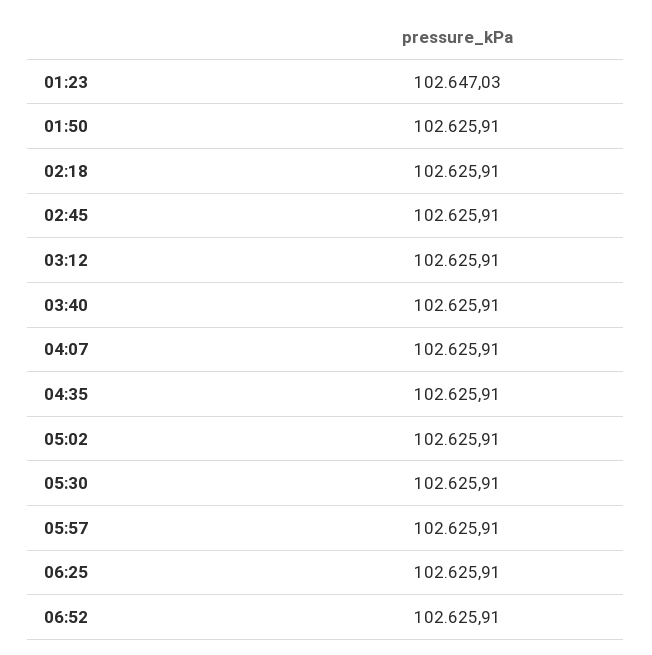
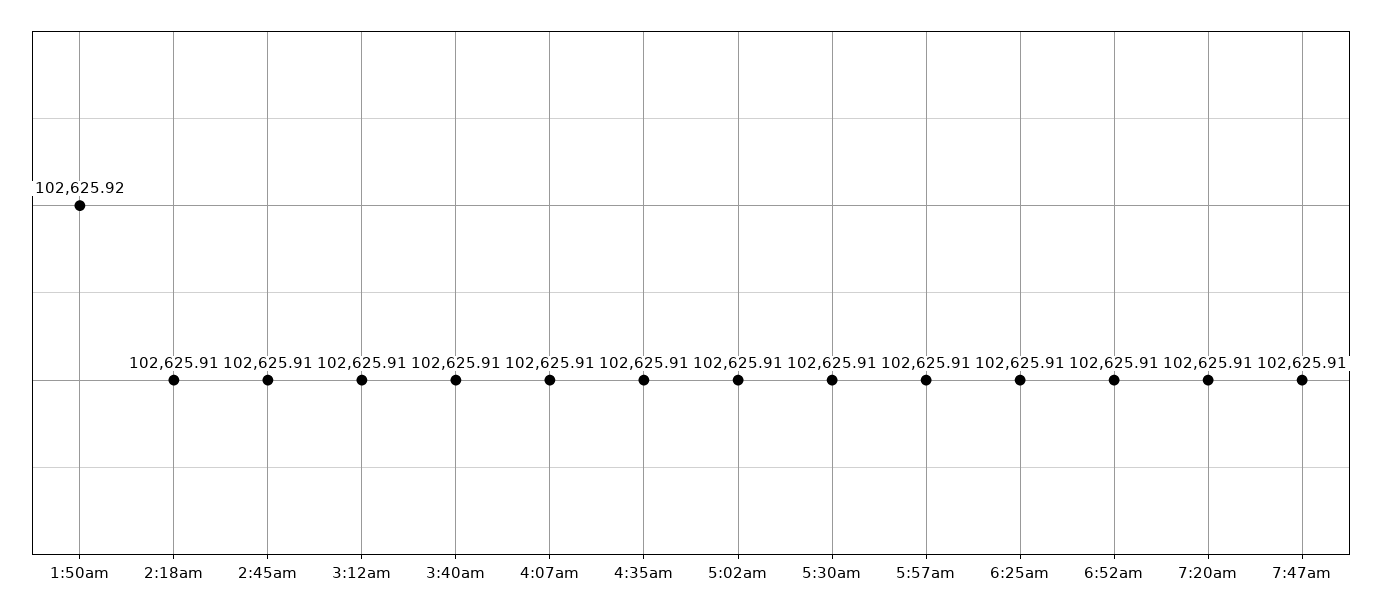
01:23: 102647.03 -> none
01:50: 102625.91 -> 102625.92
7:20am: none -> 102625.91
7:47am: none -> 102625.91

